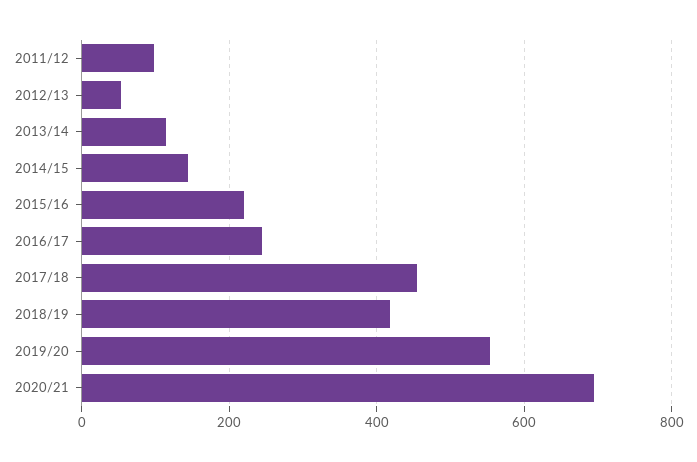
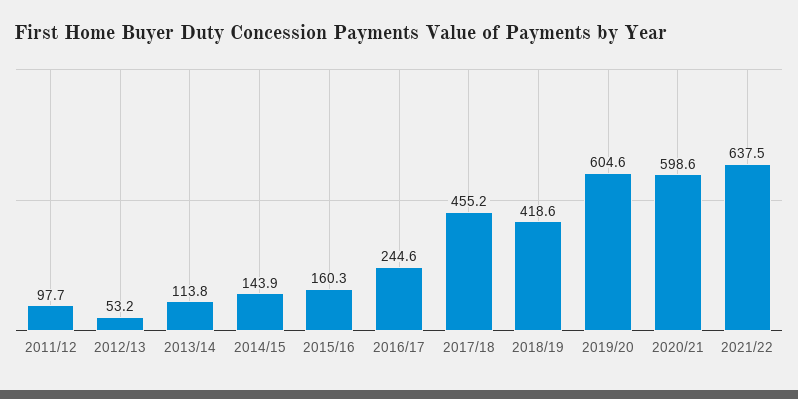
2015/16: 220 -> 160.3
2019/20: 560 -> 604.6
2020/21: 700 -> 598.6
2021/22: none -> 637.5

